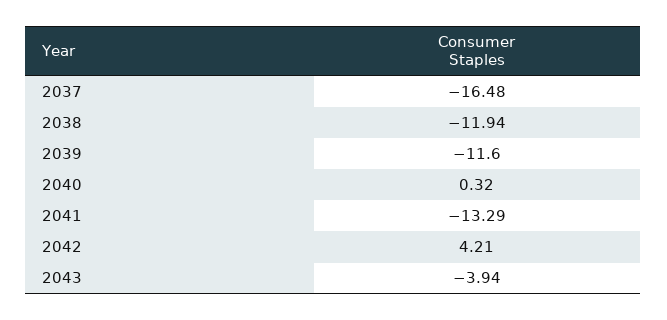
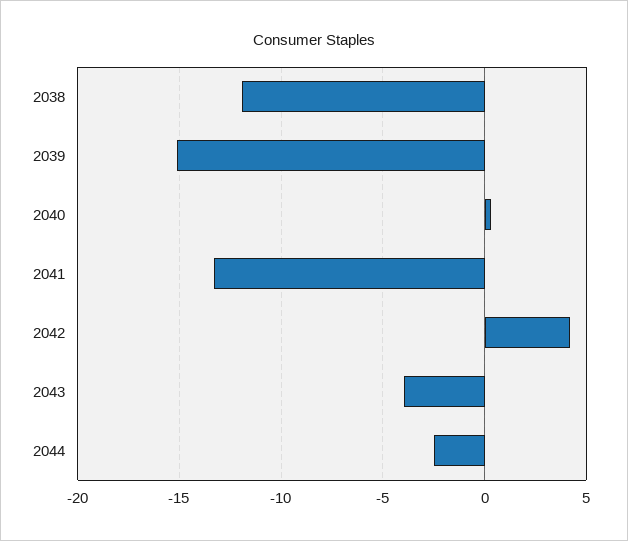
2037: -16.48 -> none
2039: -11.6 -> -15
2044: none -> -2.5

